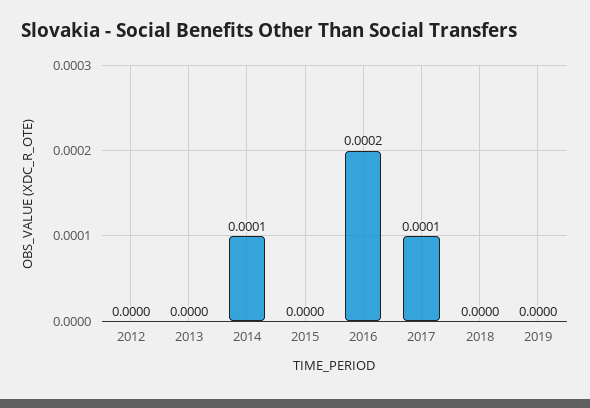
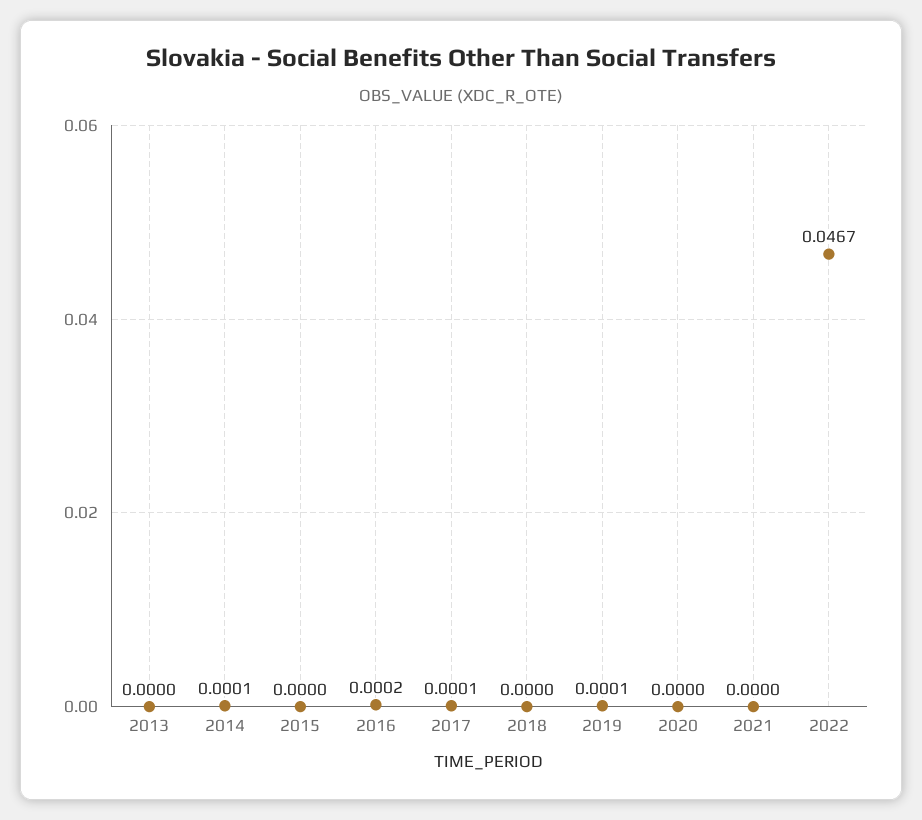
2012: 0 -> none
2019: 0 -> 0.0001
2020: none -> 0
2021: none -> 0
2022: none -> 0.0467

